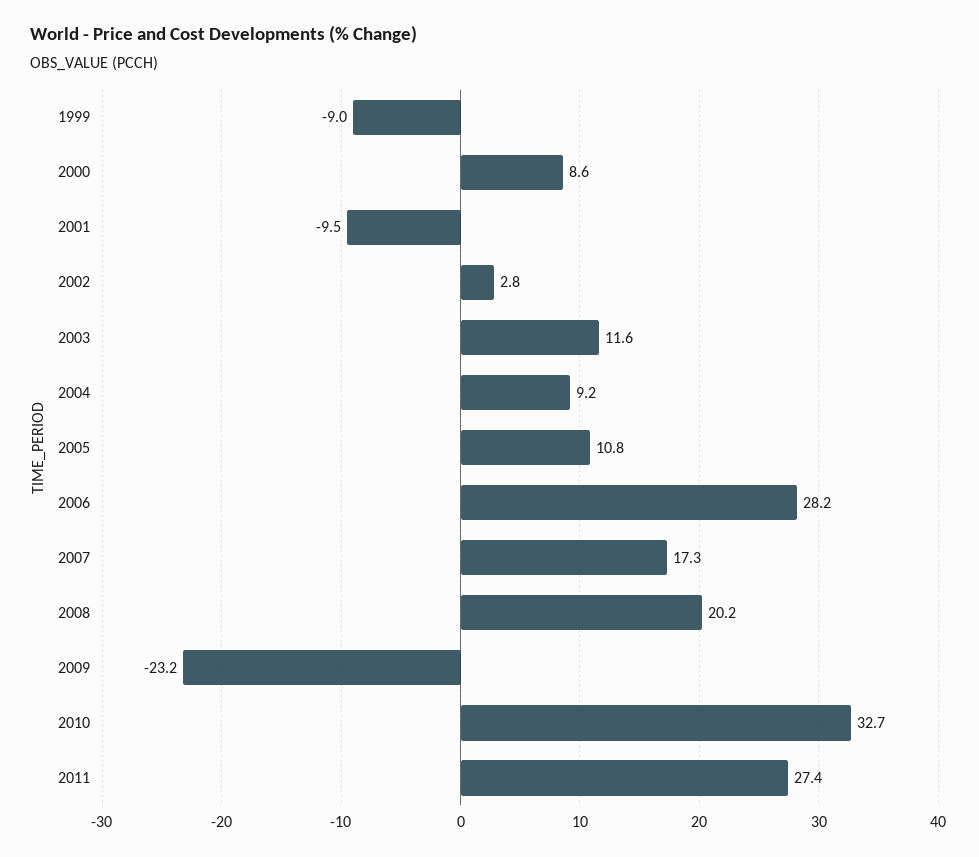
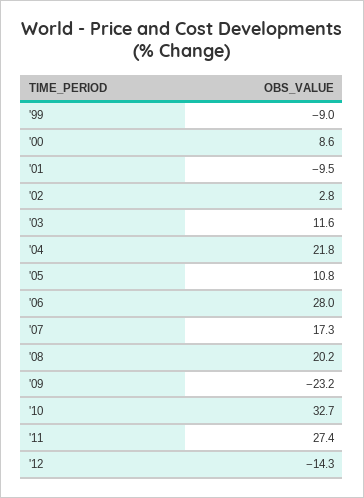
2004: 9.2 -> 21.8
2006: 28.2 -> 28
'12: none -> -14.3

